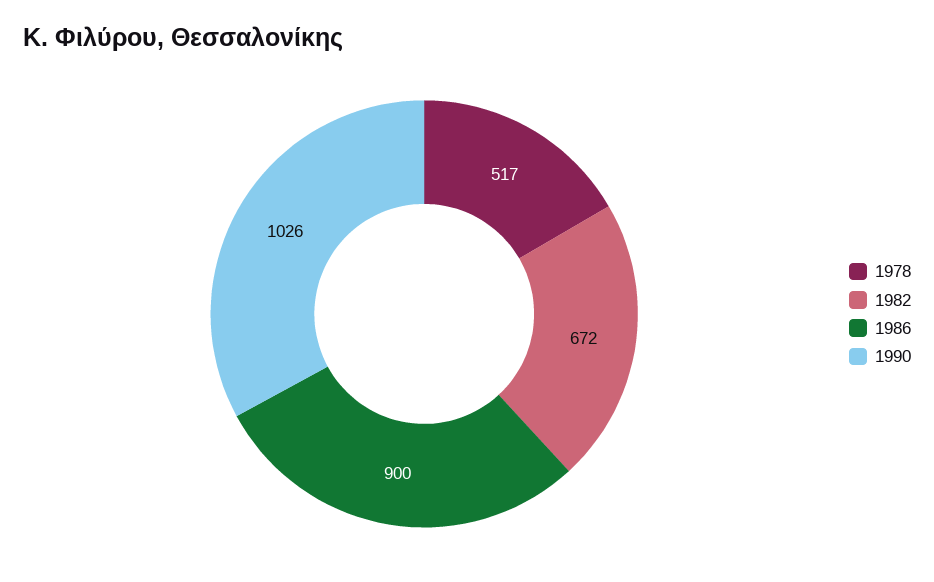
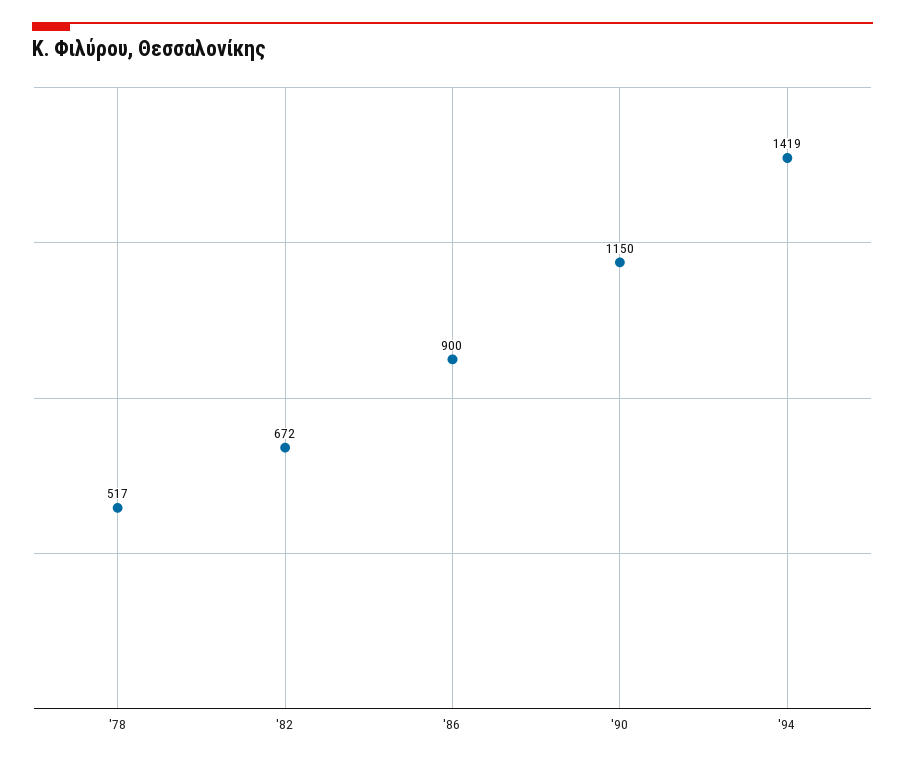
1990: 1026 -> 1150
'94: none -> 1419

